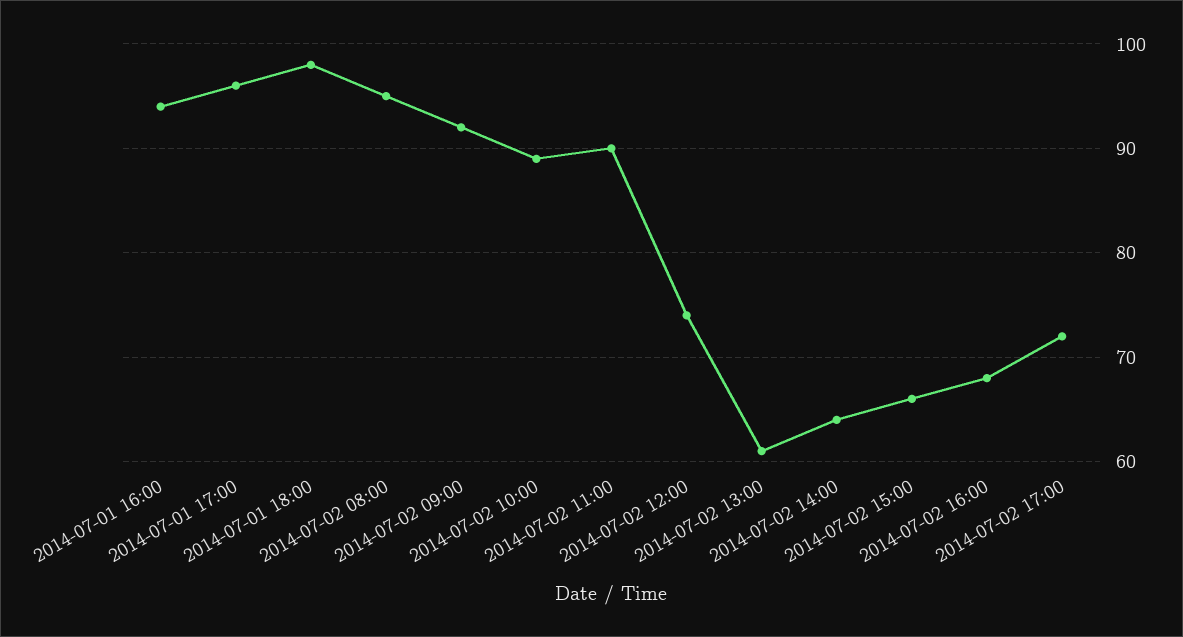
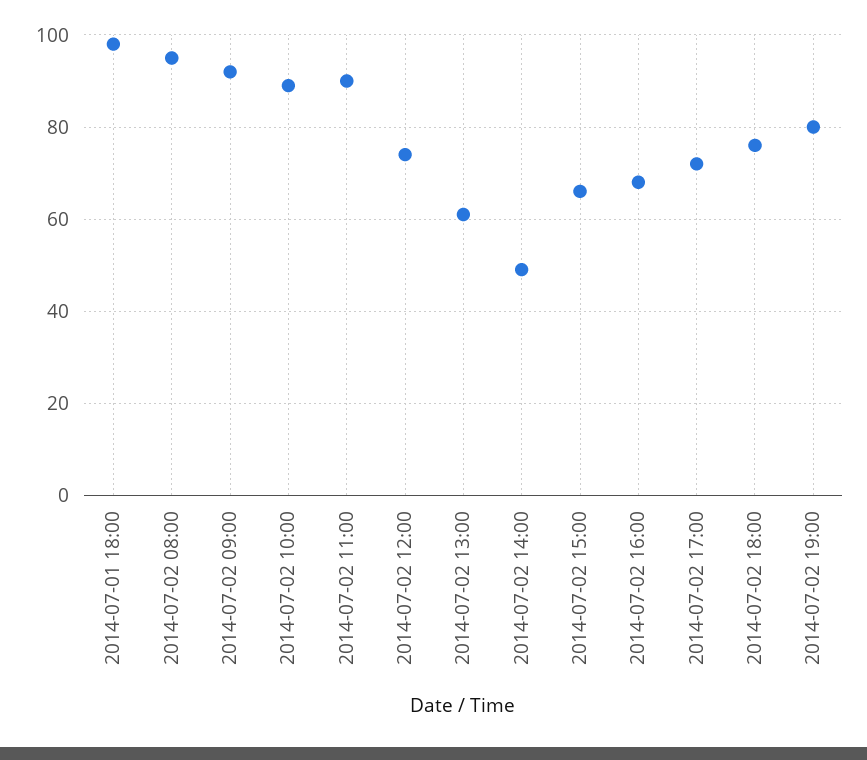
2014-07-01 16:00: 94 -> none
2014-07-01 17:00: 96 -> none
2014-07-02 14:00: 64 -> 50
2014-07-02 18:00: none -> 75
2014-07-02 19:00: none -> 80

